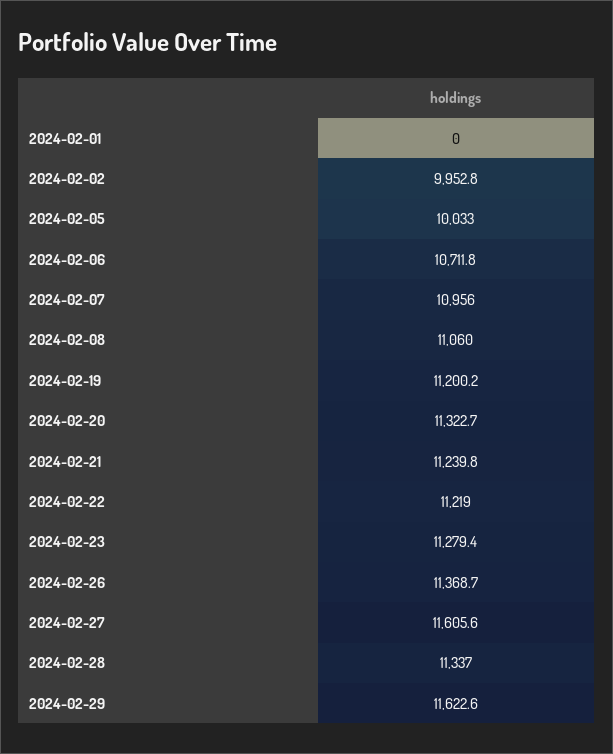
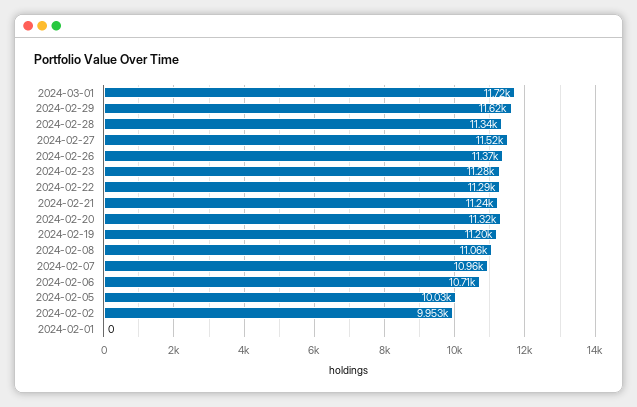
2024-02-22: 11219 -> 11290
2024-02-27: 11605.6 -> 11520
2024-03-01: none -> 11720

